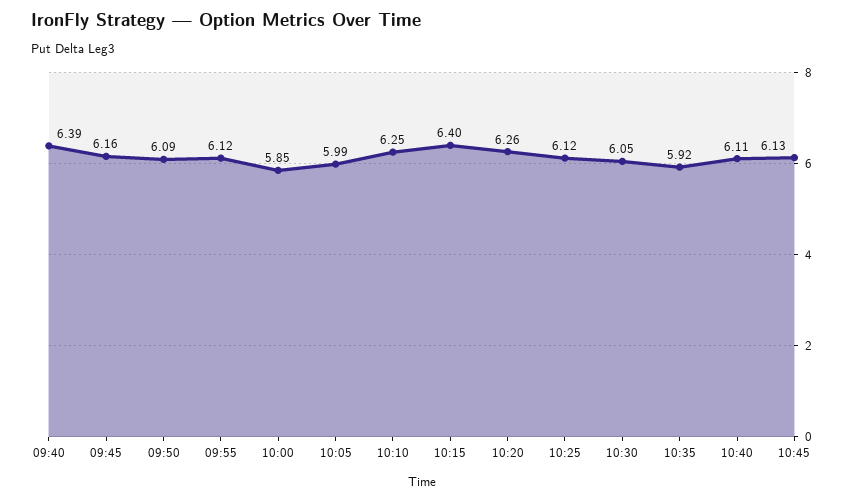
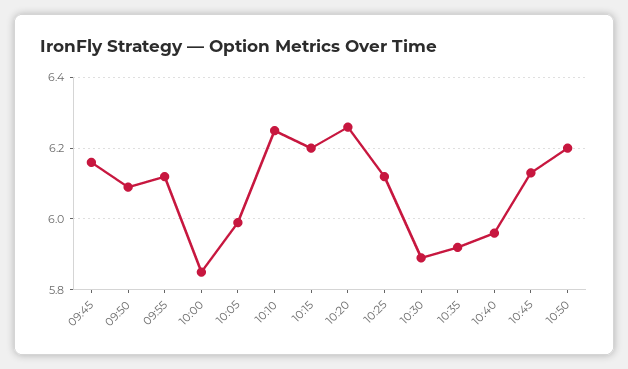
09:40: 6.39 -> none
10:15: 6.4 -> 6.2
10:30: 6.05 -> 5.9
10:40: 6.11 -> 5.95
10:50: none -> 6.2

